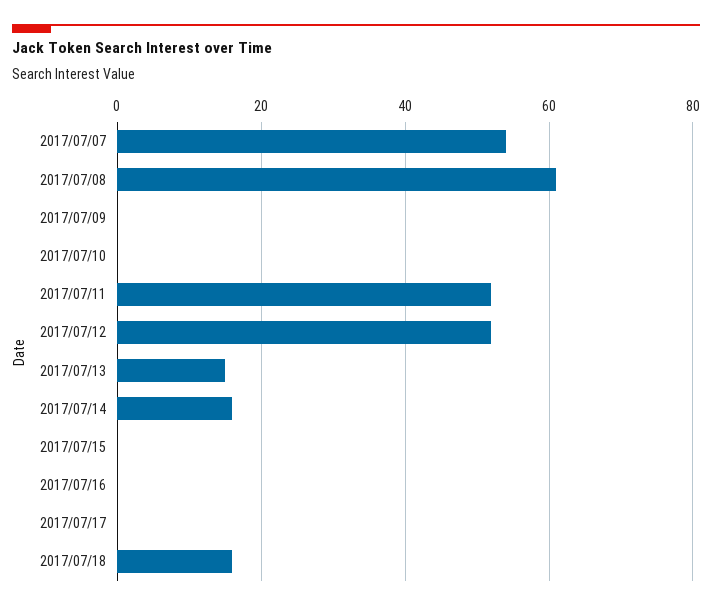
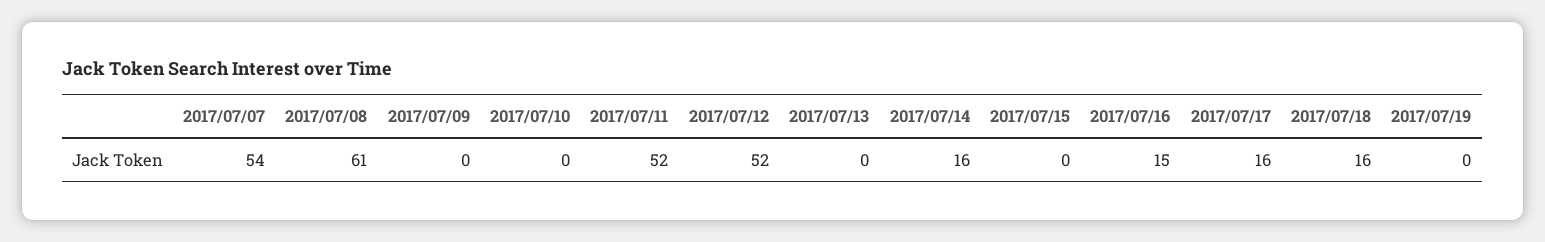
2017/07/13: 15 -> 0
2017/07/16: 0 -> 15
2017/07/17: 0 -> 16
2017/07/19: none -> 0

